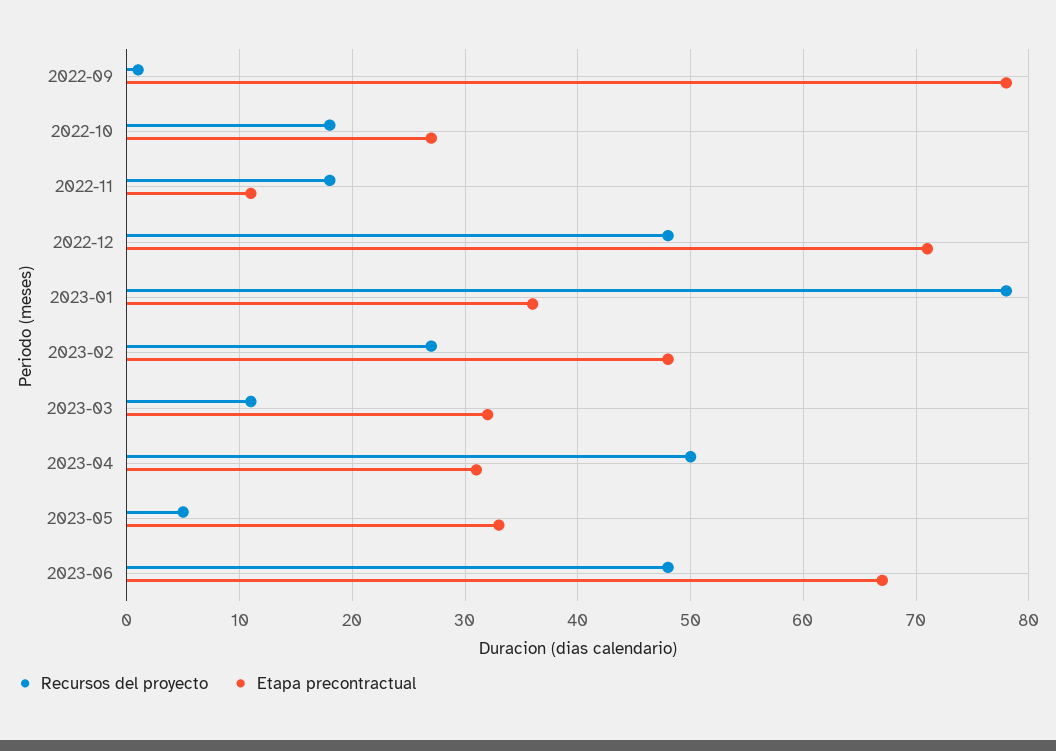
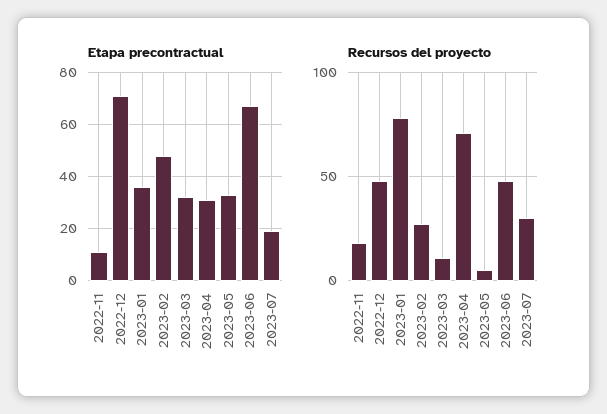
Recursos del proyecto, 2022-09: 1 -> none
Etapa precontractual, 2022-09: 78 -> none
Recursos del proyecto, 2022-10: 18 -> none
Etapa precontractual, 2022-10: 27 -> none
Recursos del proyecto, 2023-04: 50 -> 70
Etapa precontractual, 2023-07: none -> 20
Recursos del proyecto, 2023-07: none -> 30

